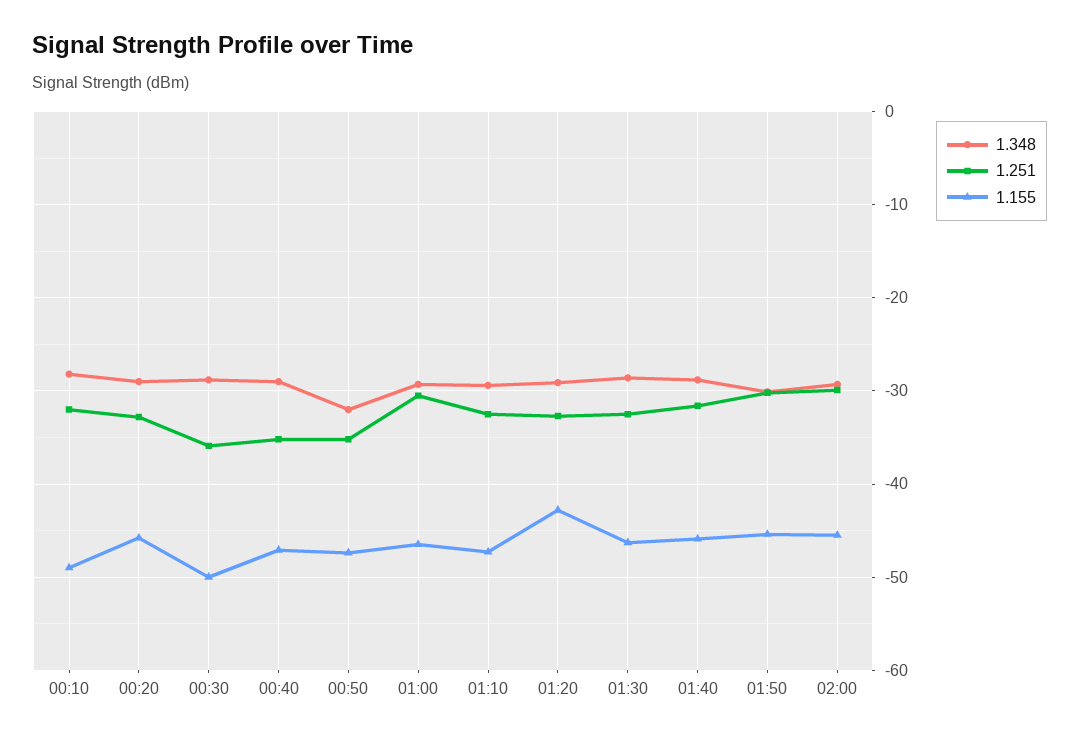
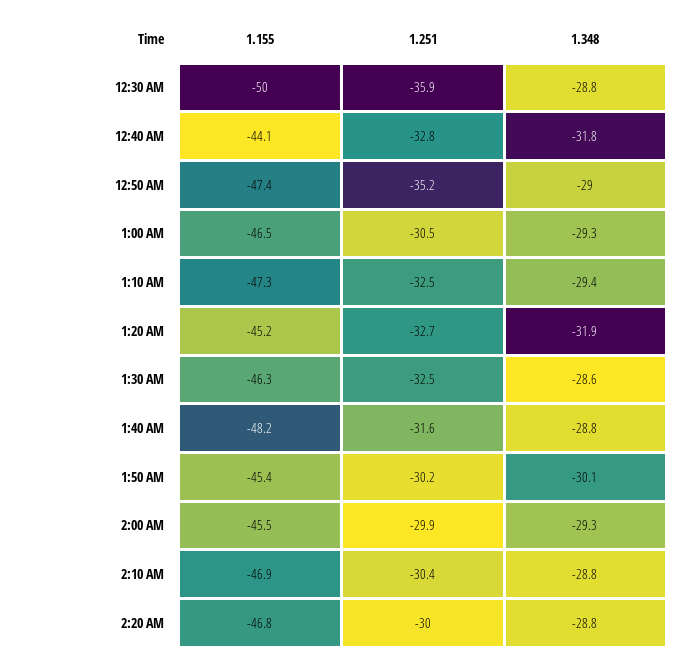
1.348, 00:10: -28 -> none
1.251, 00:10: -32 -> none
1.155, 00:10: -49 -> none
1.348, 00:20: -29 -> none
1.251, 00:20: -33 -> none
1.155, 00:20: -46 -> none
1.348, 00:40: -29 -> -31.8
1.251, 00:40: -35 -> -32.8
1.155, 00:40: -47 -> -44.1
1.348, 00:50: -32 -> -29
1.348, 01:20: -29 -> -31.9
1.155, 01:20: -43 -> -45.2
1.155, 01:40: -46 -> -48.2
1.155, 2:10 AM: none -> -46.9
1.251, 2:10 AM: none -> -30.4
1.348, 2:10 AM: none -> -28.8
1.155, 2:20 AM: none -> -46.8
1.251, 2:20 AM: none -> -30
1.348, 2:20 AM: none -> -28.8

